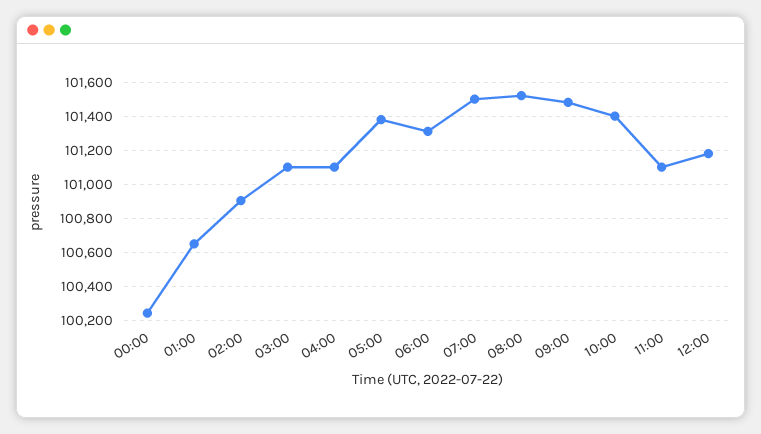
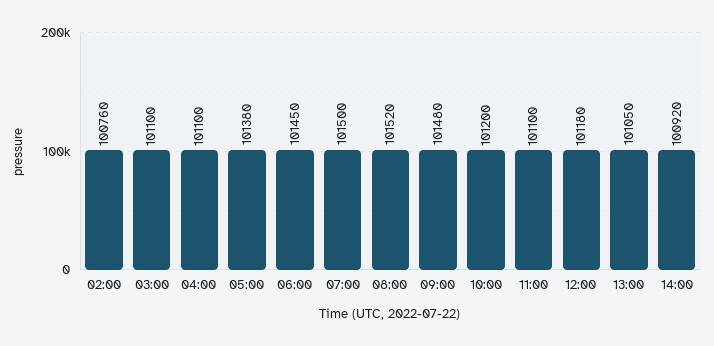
00:00: 100250 -> none
01:00: 100650 -> none
02:00: 100900 -> 100760
06:00: 101300 -> 101450
10:00: 101400 -> 101200
13:00: none -> 101050
14:00: none -> 100920

